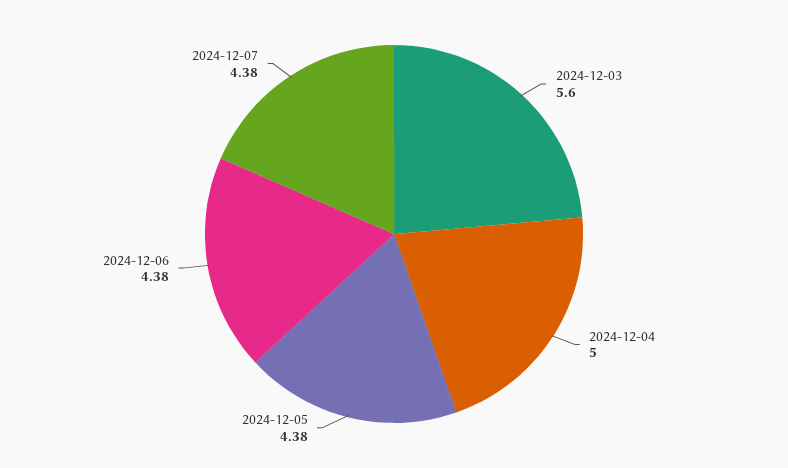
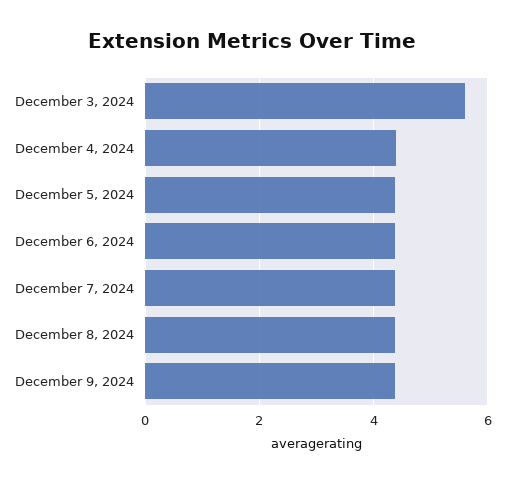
2024-12-04: 5 -> 4.4
December 8, 2024: none -> 4.4
December 9, 2024: none -> 4.4

